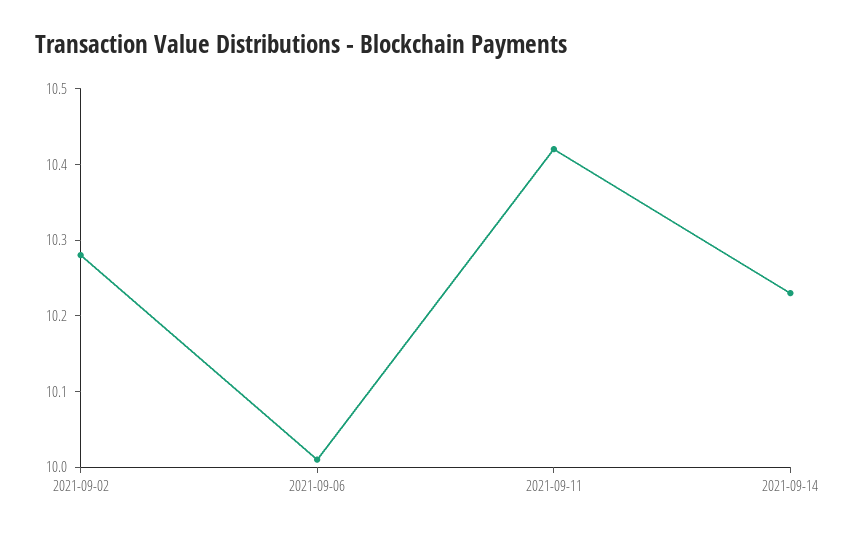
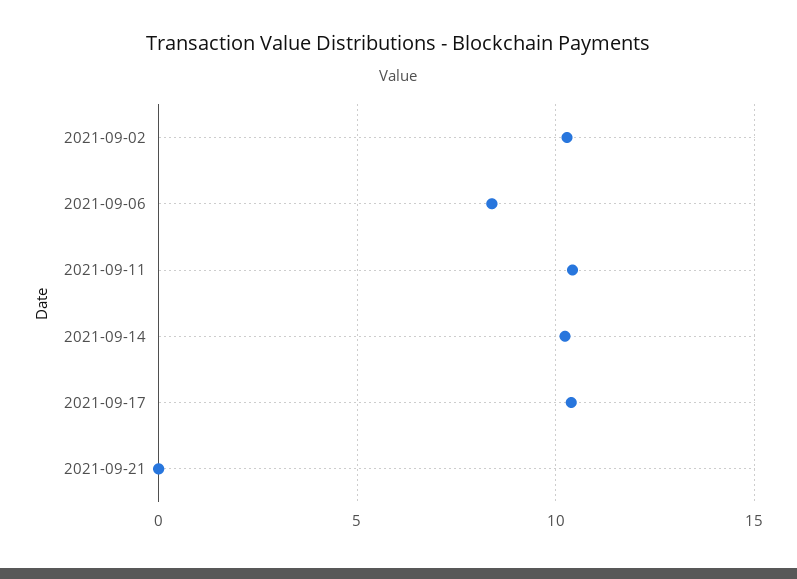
2021-09-06: 10 -> 8.5
2021-09-17: none -> 10.5
2021-09-21: none -> 0

